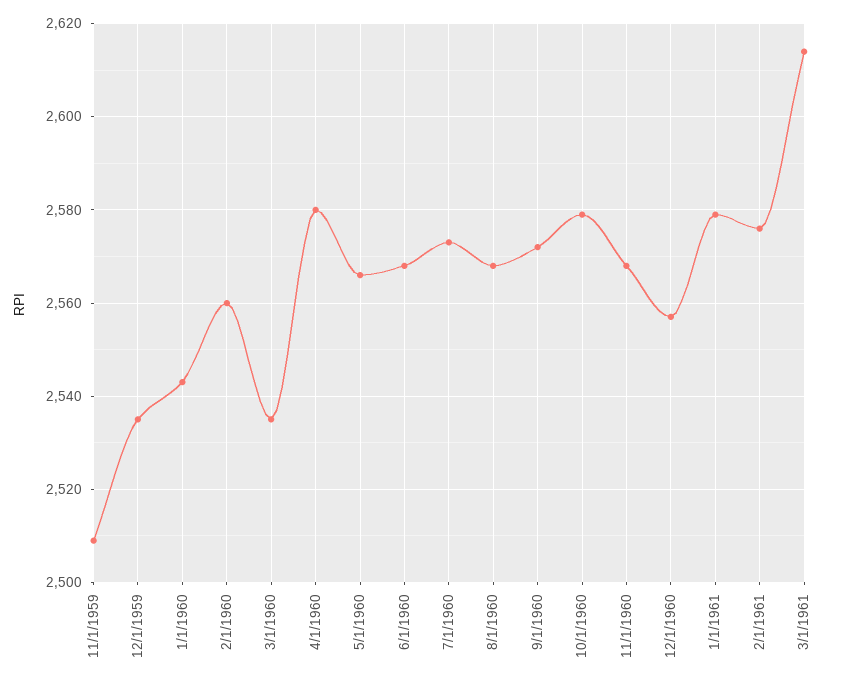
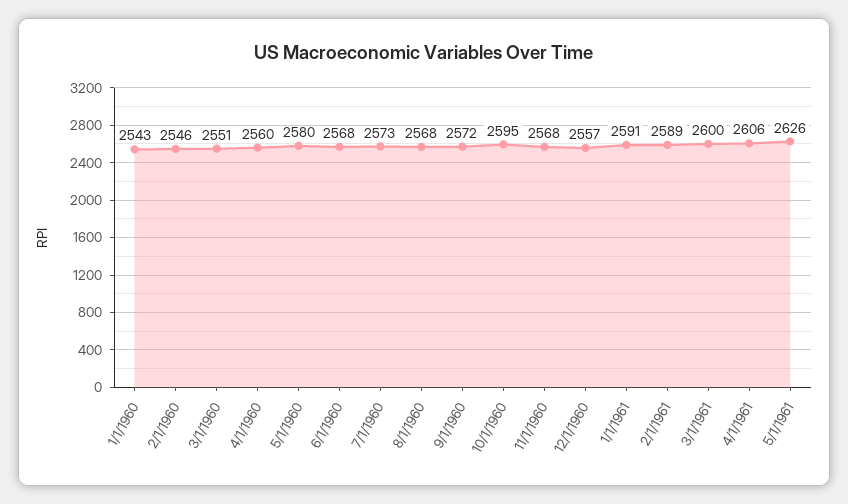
11/1/1959: 2510 -> none
12/1/1959: 2535 -> none
2/1/1960: 2560 -> 2546
3/1/1960: 2535 -> 2551
4/1/1960: 2580 -> 2560
5/1/1960: 2565 -> 2580
10/1/1960: 2580 -> 2595
1/1/1961: 2580 -> 2591
2/1/1961: 2575 -> 2589
3/1/1961: 2615 -> 2600
4/1/1961: none -> 2606
5/1/1961: none -> 2626

